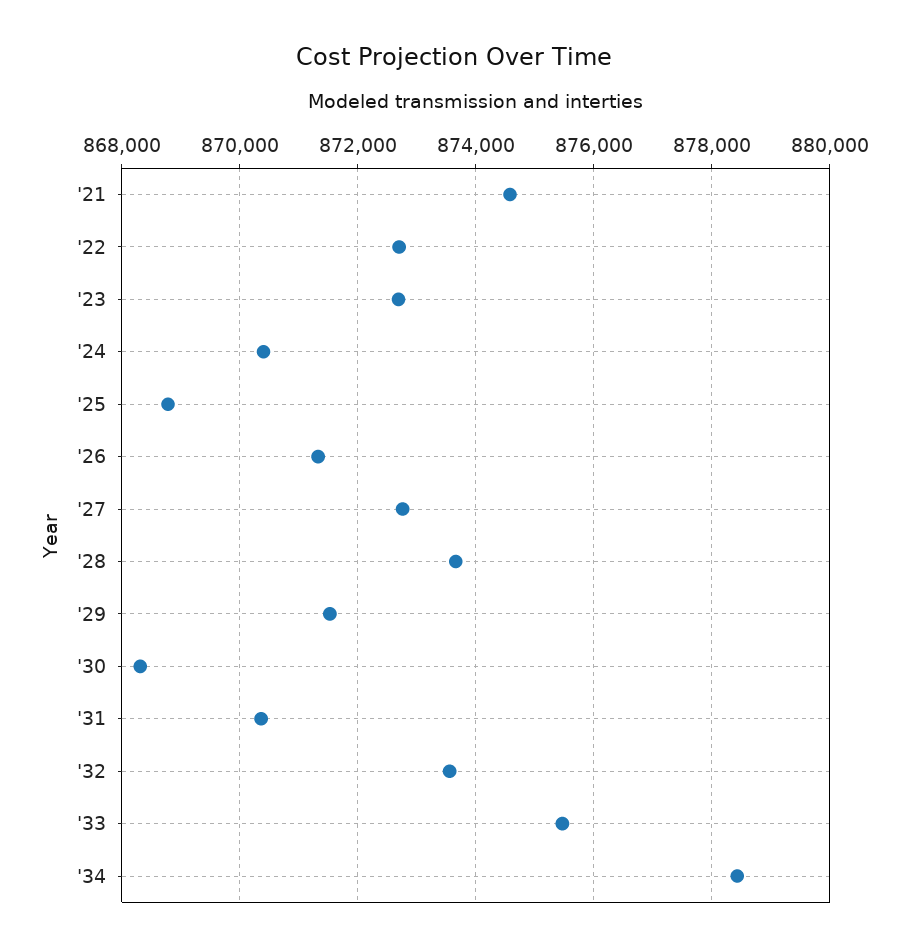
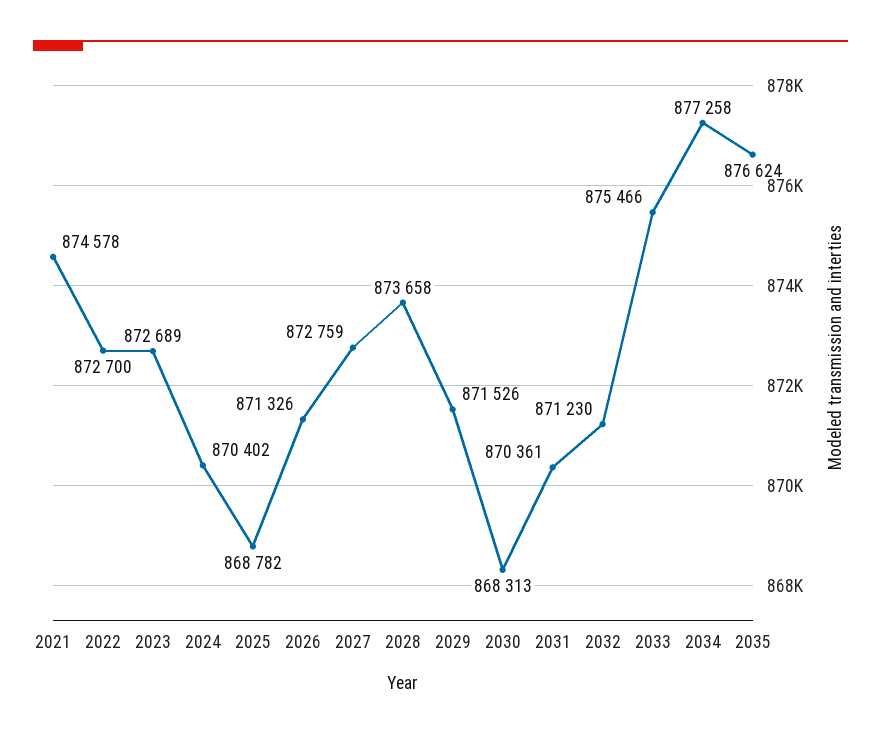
'32: 873600 -> 871230
'34: 878400 -> 877258
2035: none -> 876624

